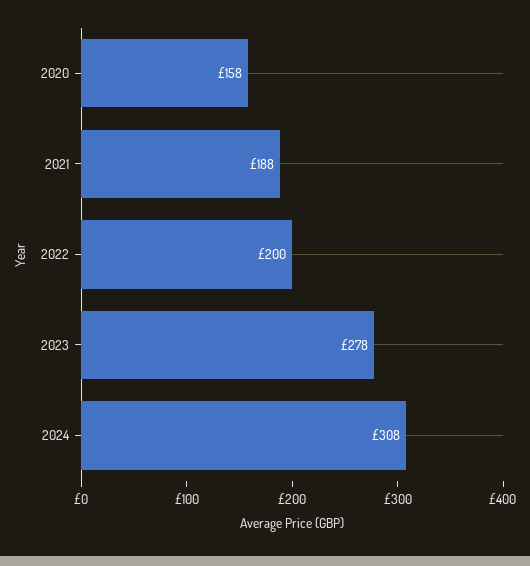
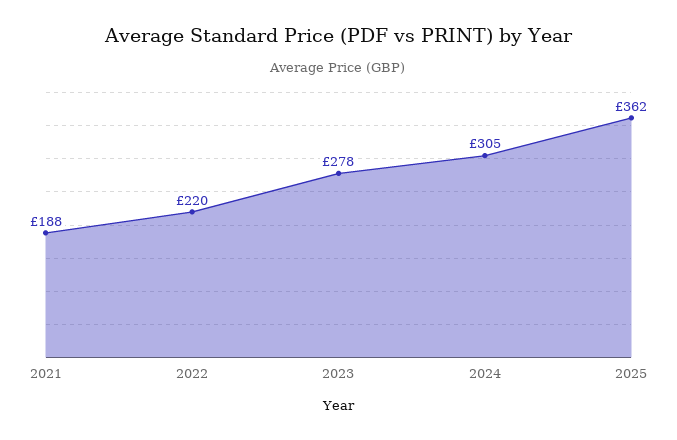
2020: 158 -> none
2022: 200 -> 220
2024: 308 -> 305
2025: none -> 362

